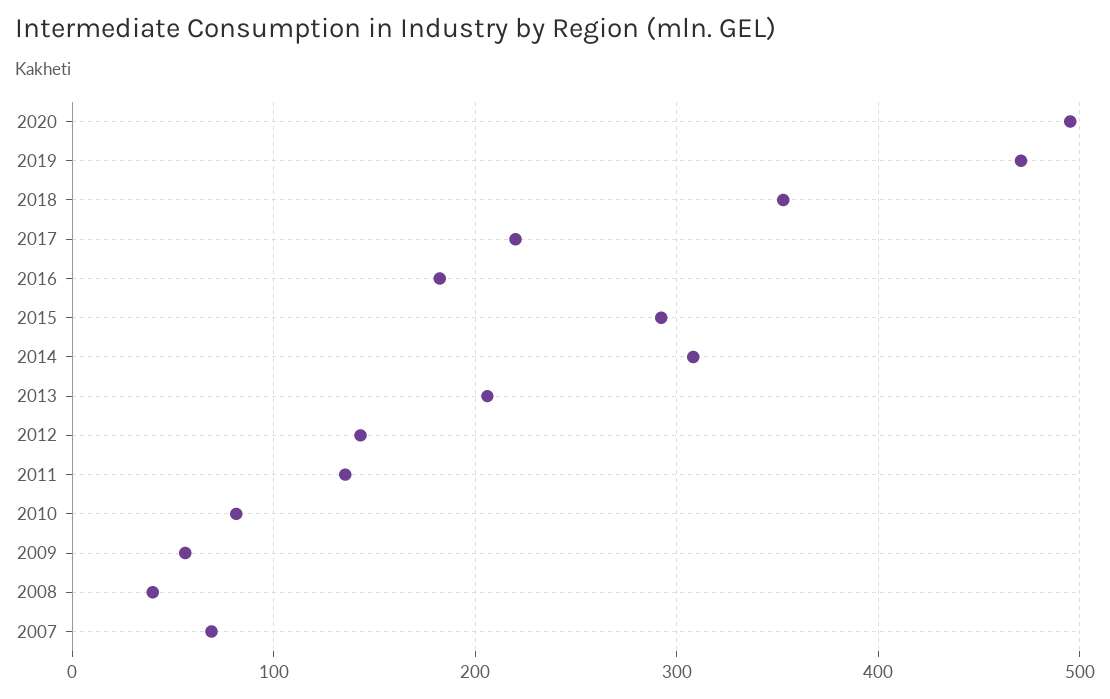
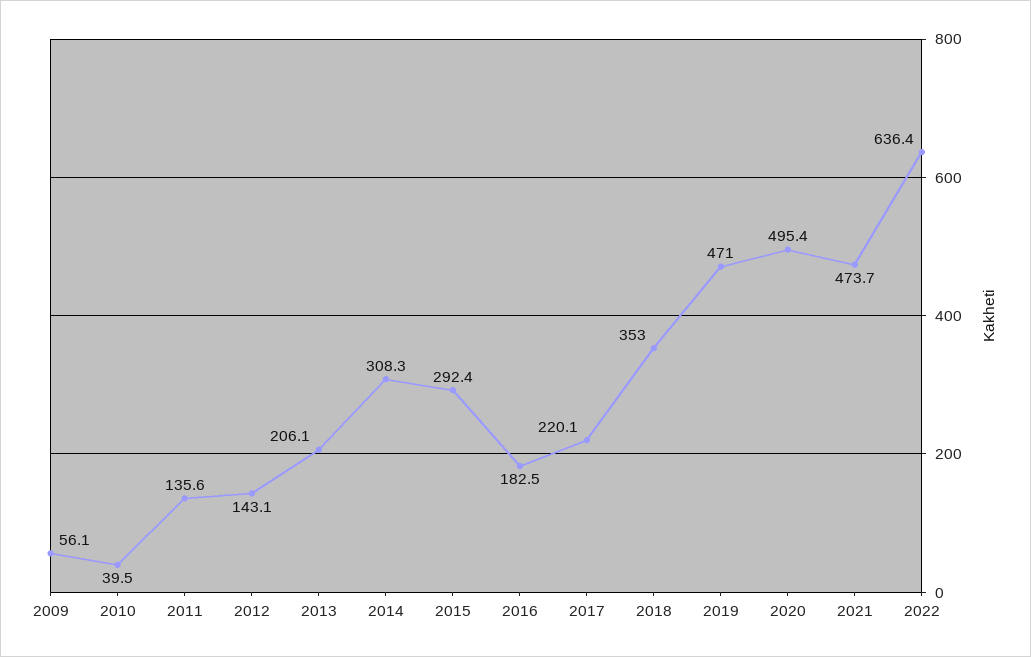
2010: 80 -> 39.5
2008: 40 -> none
2007: 70 -> none
2021: none -> 473.7
2022: none -> 636.4

